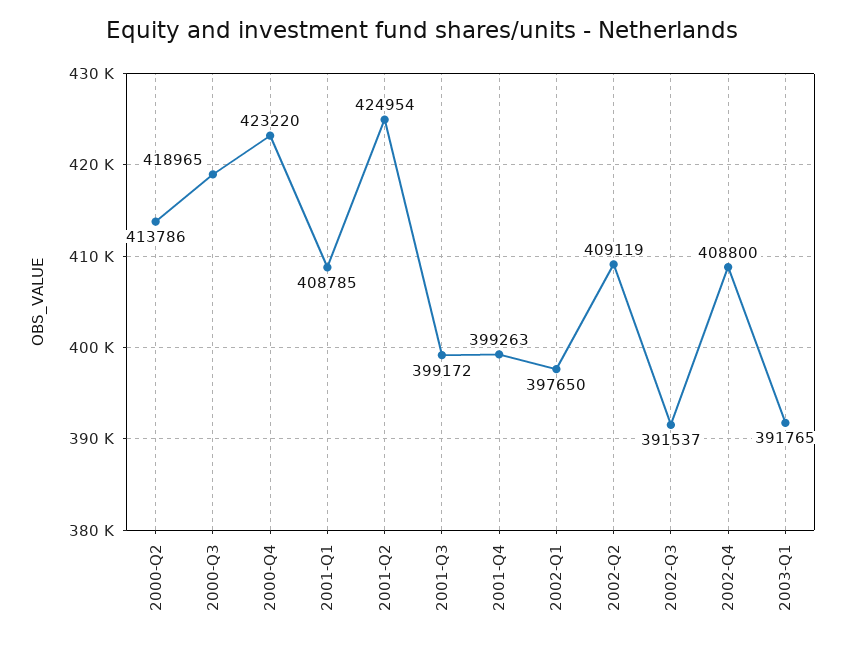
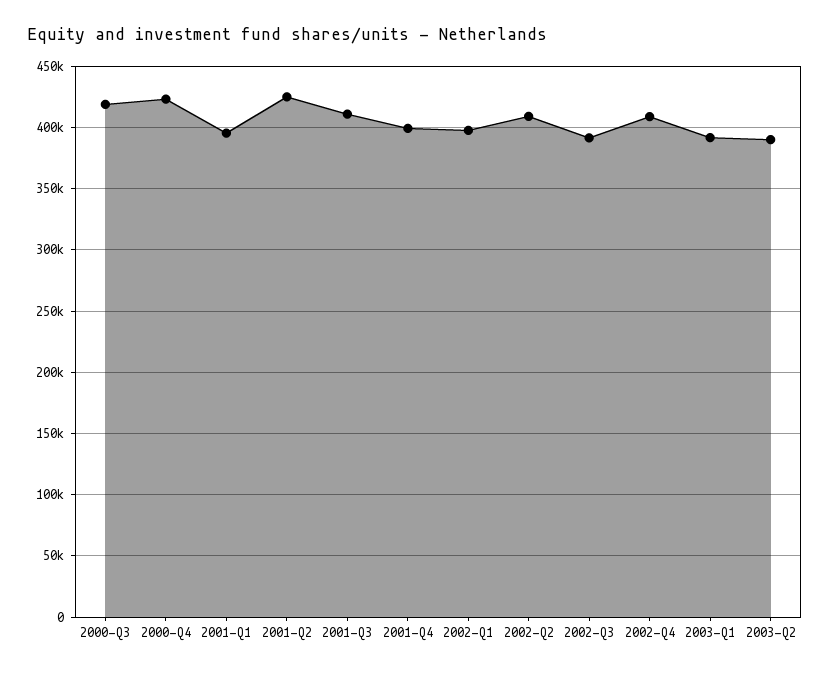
2000-Q2: 413786 -> none
2001-Q1: 408785 -> 395000
2001-Q3: 399172 -> 410000
2003-Q2: none -> 390000

